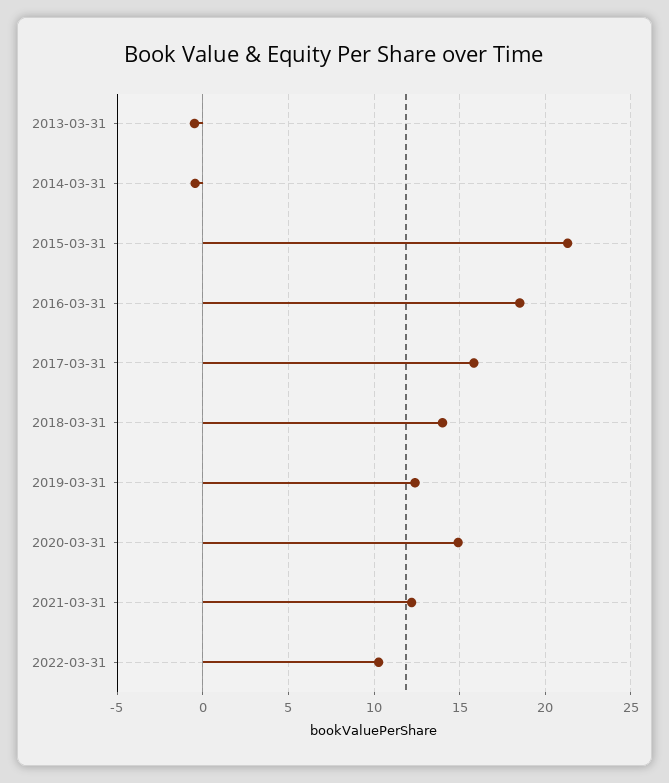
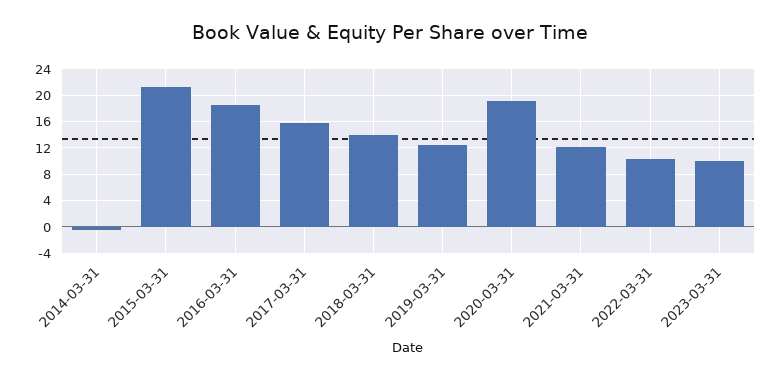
2013-03-31: -0.5 -> none
2020-03-31: 15 -> 19
2023-03-31: none -> 10

